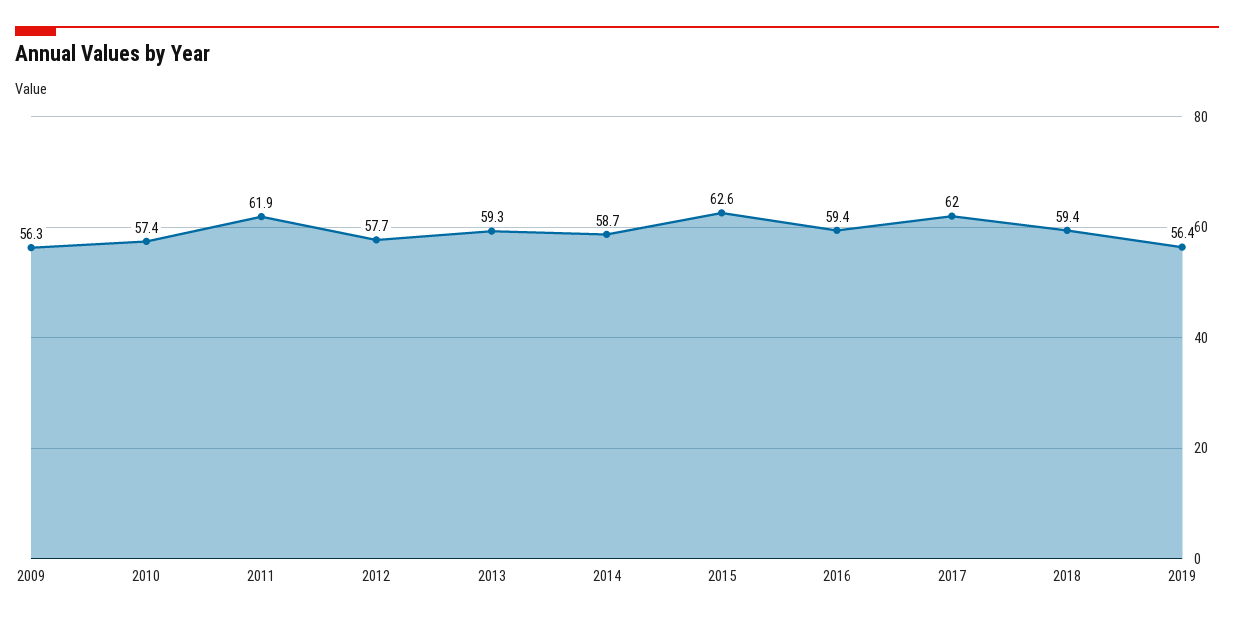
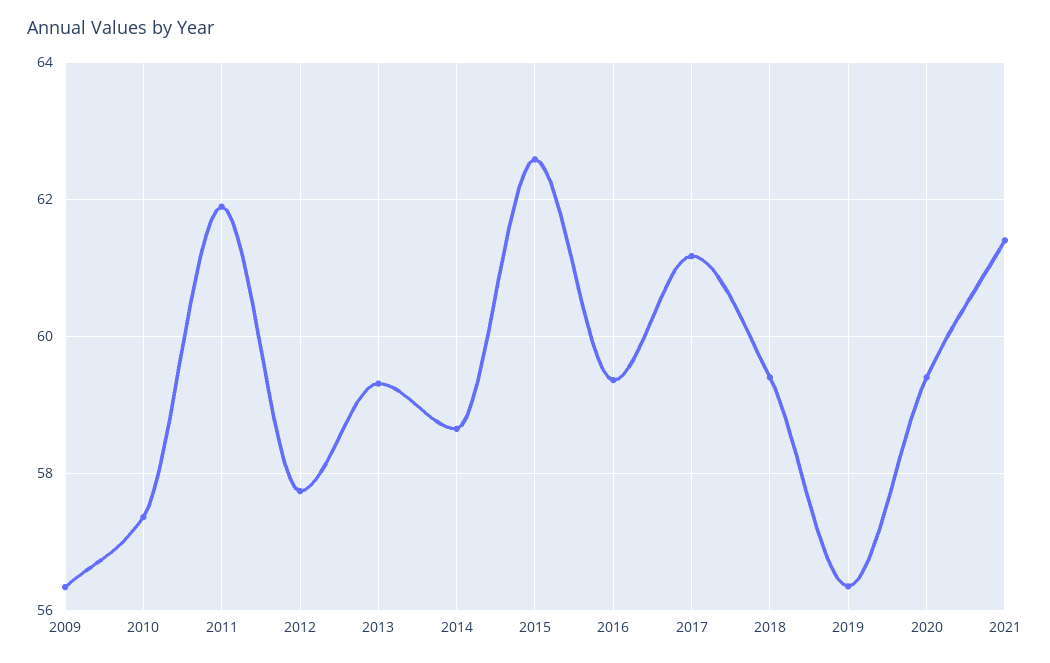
2017: 62 -> 61.2
2020: none -> 59.4
2021: none -> 61.4

